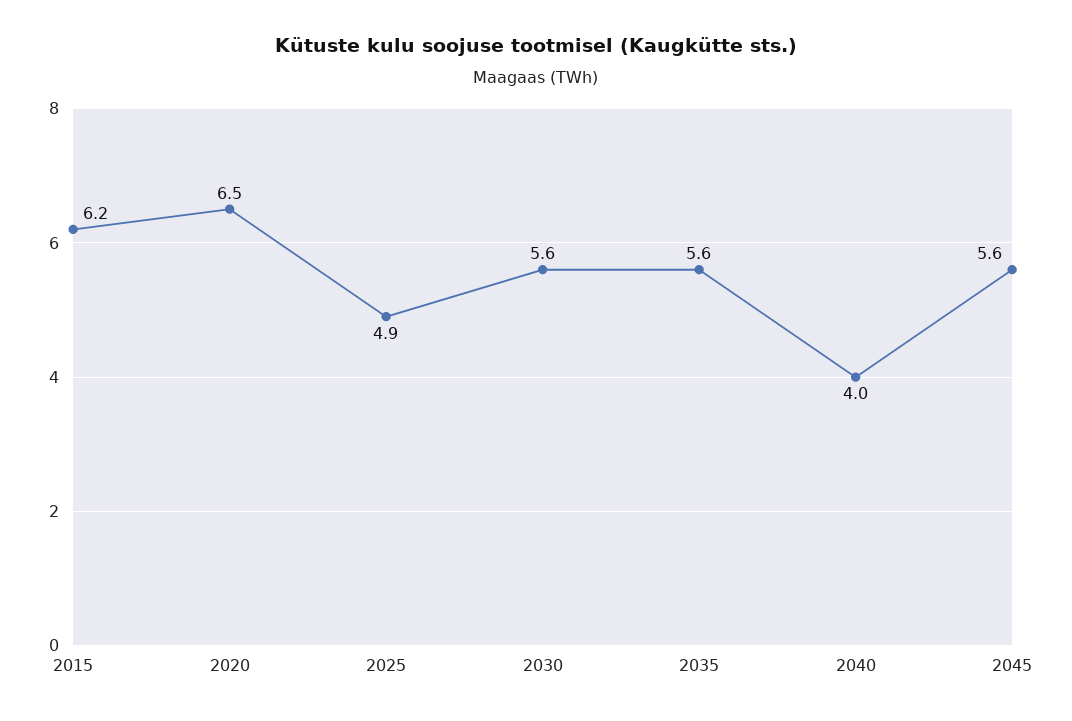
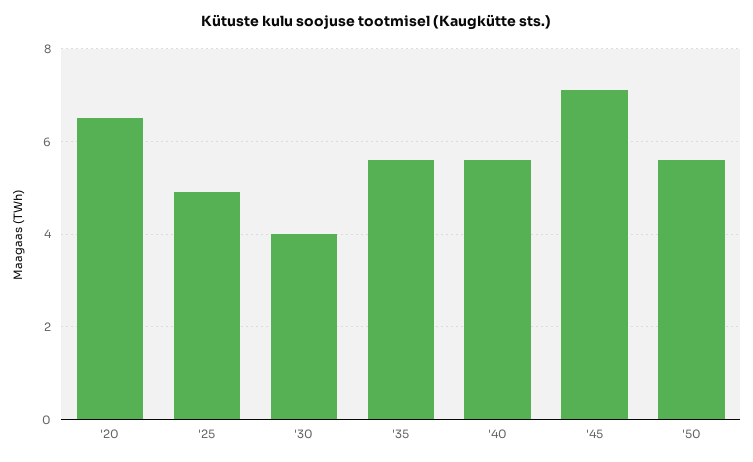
2015: 6.2 -> none
2030: 5.6 -> 4
2040: 4 -> 5.5
2045: 5.6 -> 7
'50: none -> 5.5

